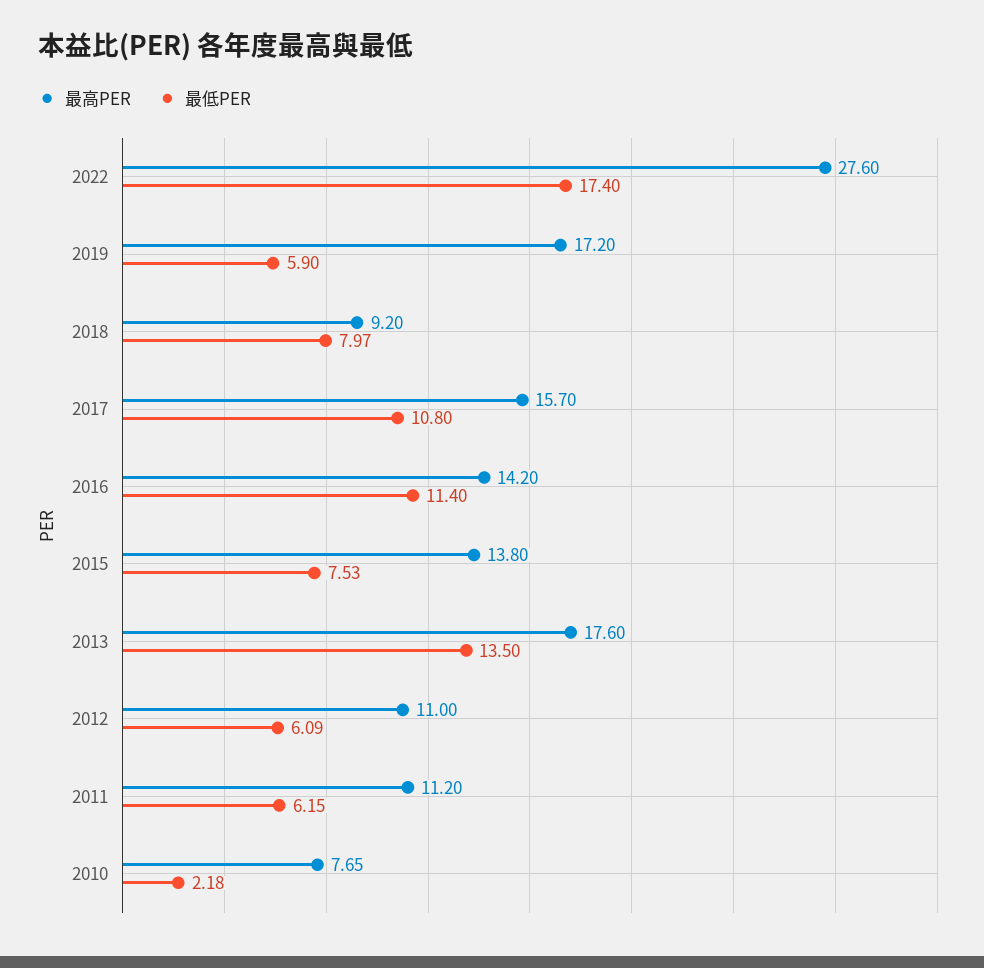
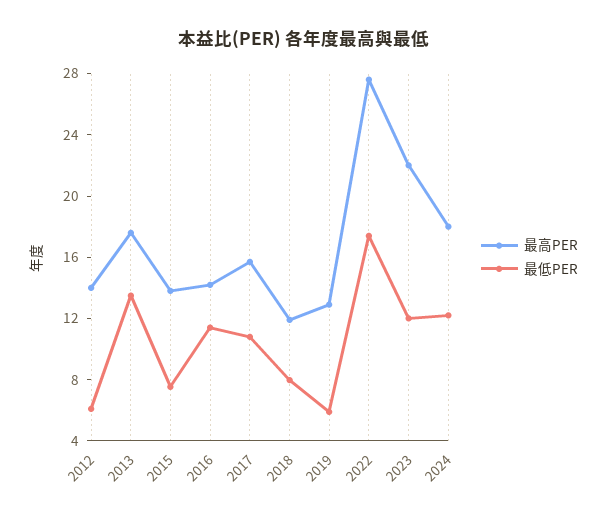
最高PER, 2019: 17.2 -> 13
最高PER, 2018: 9.2 -> 12
最高PER, 2012: 11 -> 14
最高PER, 2011: 11.2 -> none
最低PER, 2011: 6.15 -> none
最高PER, 2010: 7.65 -> none
最低PER, 2010: 2.18 -> none
最高PER, 2023: none -> 22
最低PER, 2023: none -> 12
最高PER, 2024: none -> 18
最低PER, 2024: none -> 12

